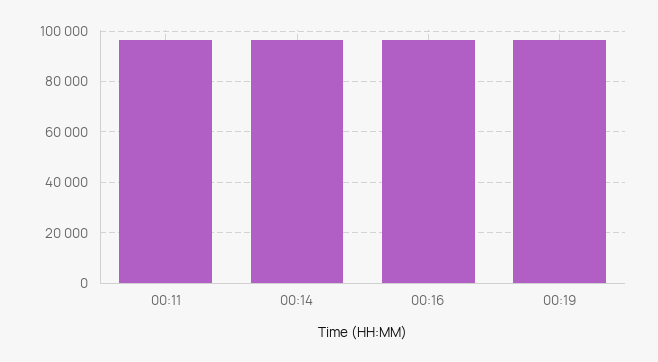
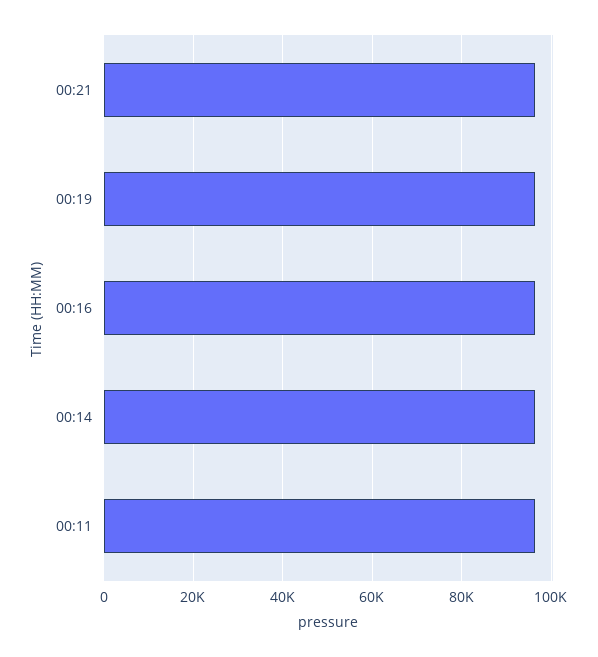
00:21: none -> 96000

